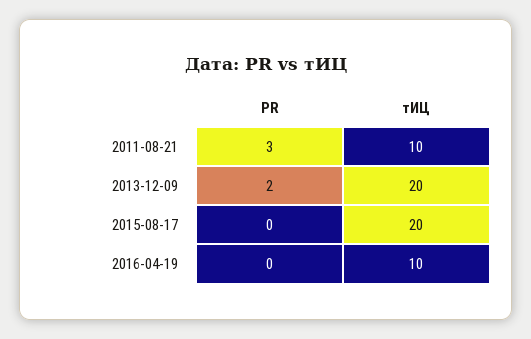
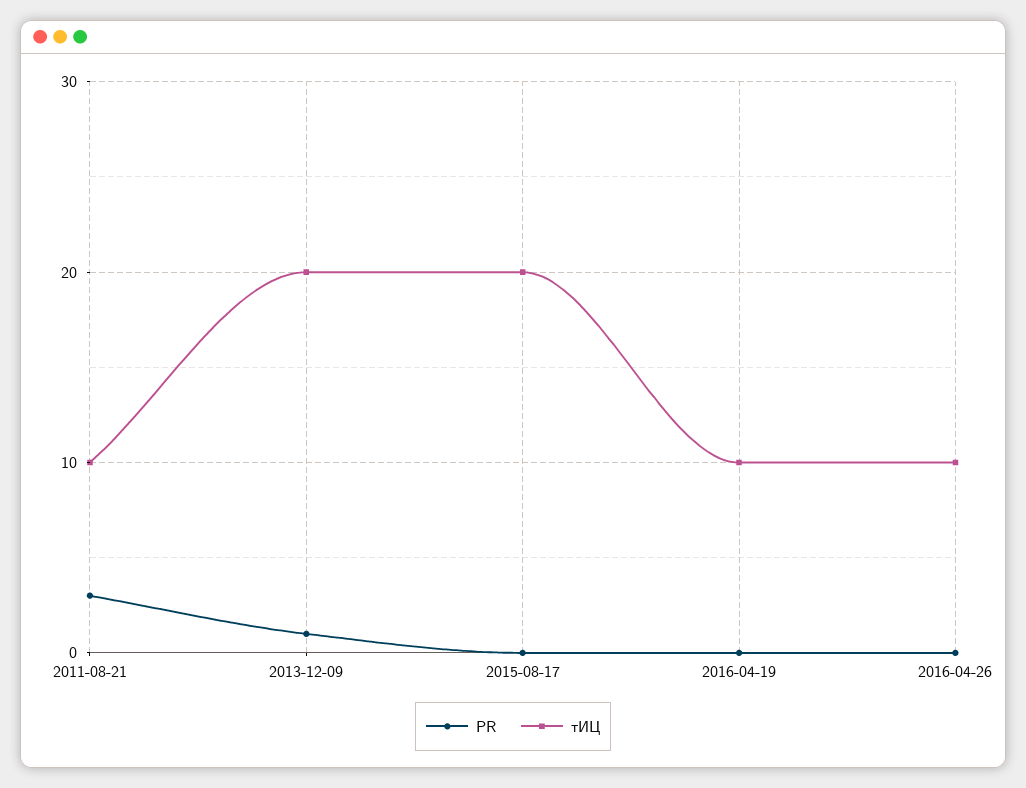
PR, 2013-12-09: 2 -> 1
PR, 2016-04-26: none -> 0
тИЦ, 2016-04-26: none -> 10

